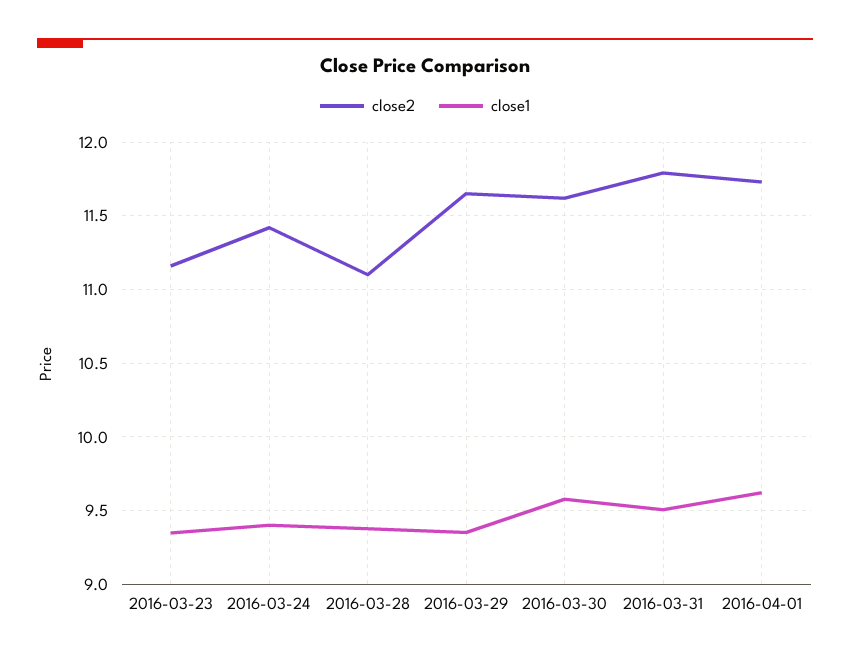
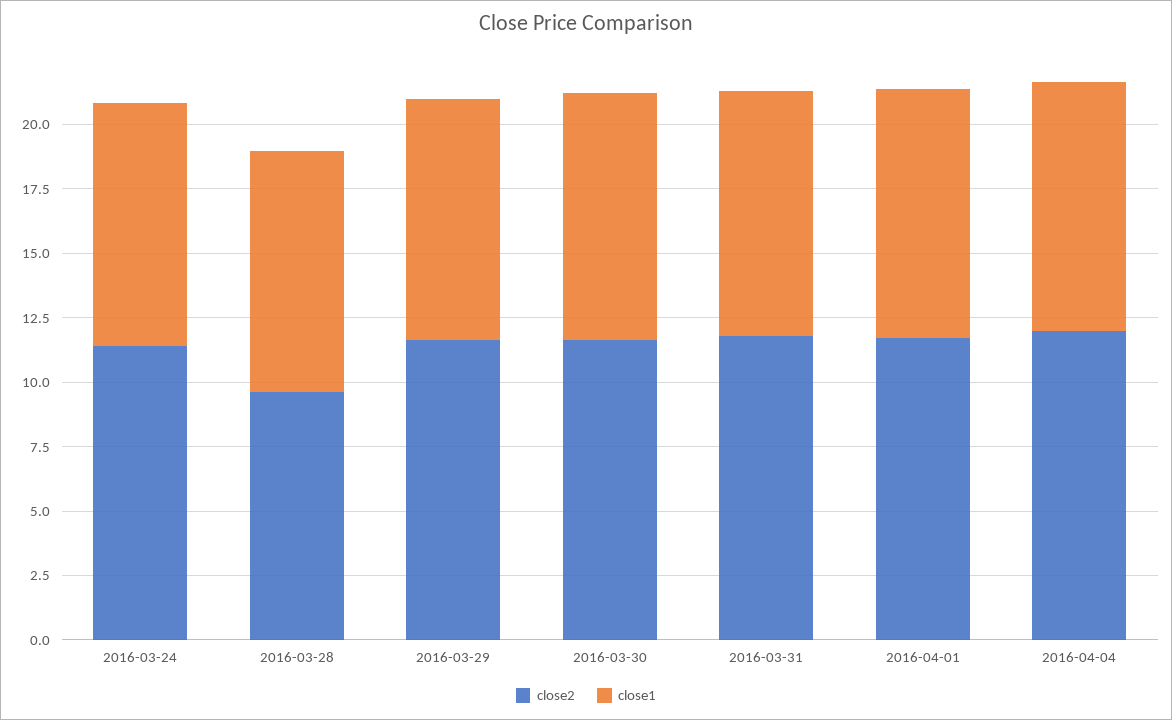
close2, 2016-03-23: 11.15 -> none
close1, 2016-03-23: 9.35 -> none
close2, 2016-03-28: 11.1 -> 9.5
close2, 2016-04-04: none -> 12
close1, 2016-04-04: none -> 9.5

